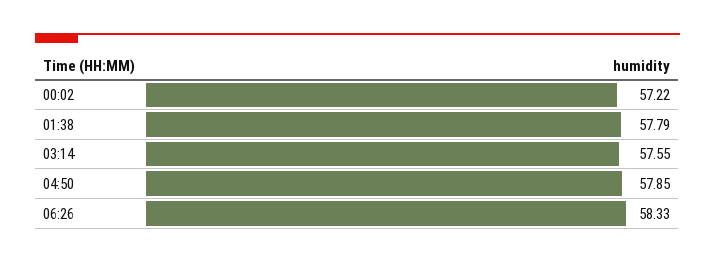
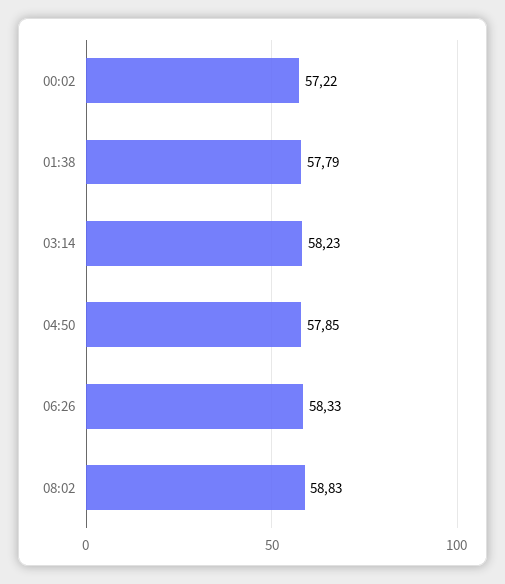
03:14: 57.55 -> 58.23
08:02: none -> 58.83

